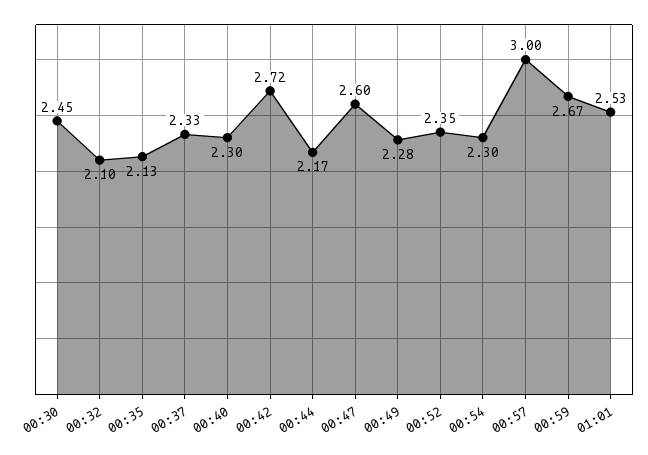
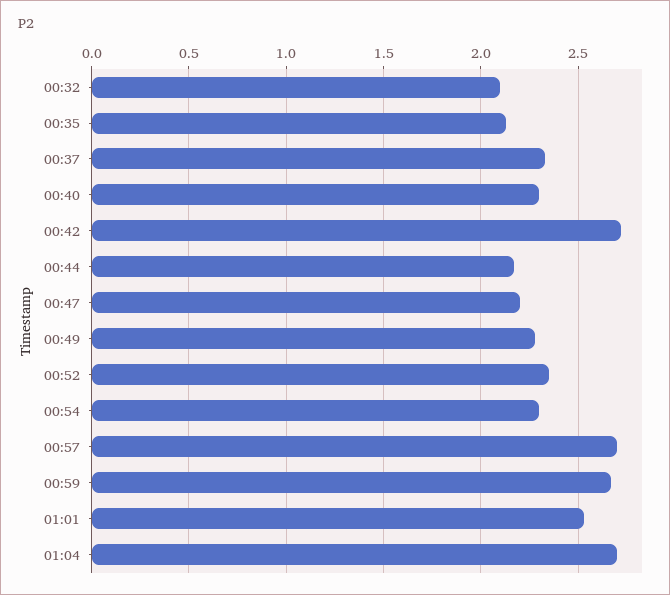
00:30: 2.45 -> none
00:47: 2.6 -> 2.2
00:57: 3 -> 2.7
01:04: none -> 2.7

